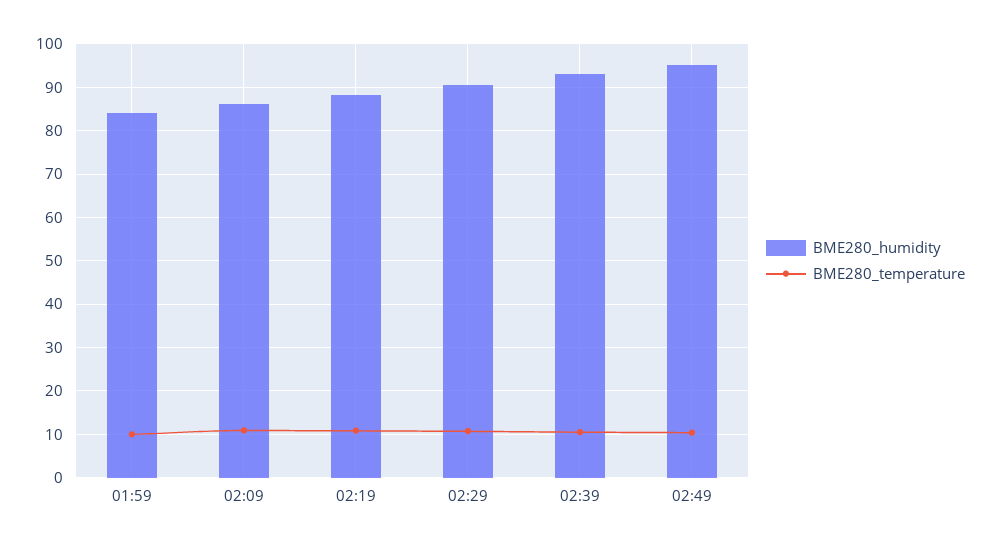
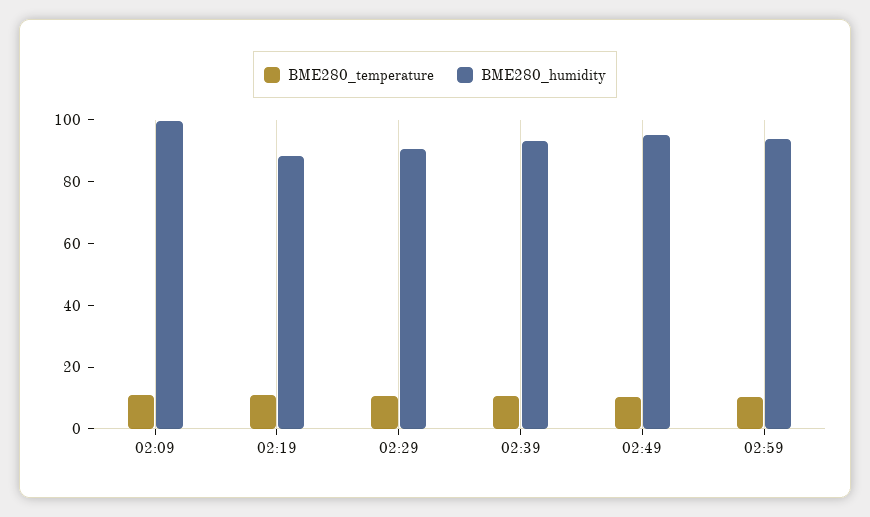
BME280_humidity, 01:59: 84 -> none
BME280_temperature, 01:59: 10 -> none
BME280_humidity, 02:09: 86 -> 100
BME280_temperature, 02:59: none -> 10
BME280_humidity, 02:59: none -> 95

